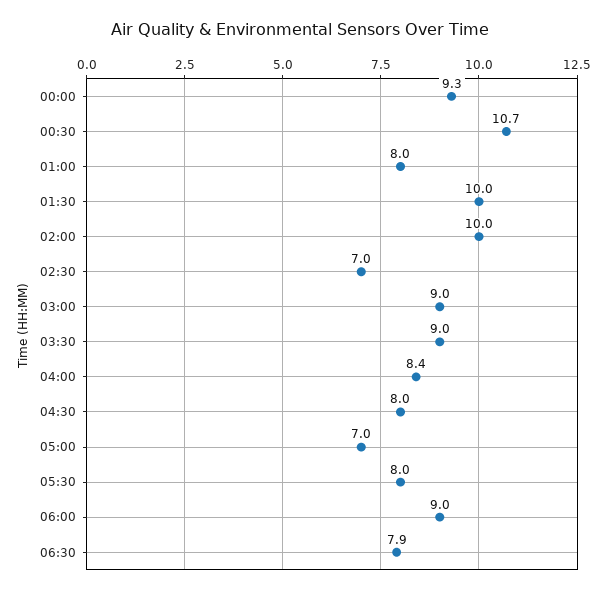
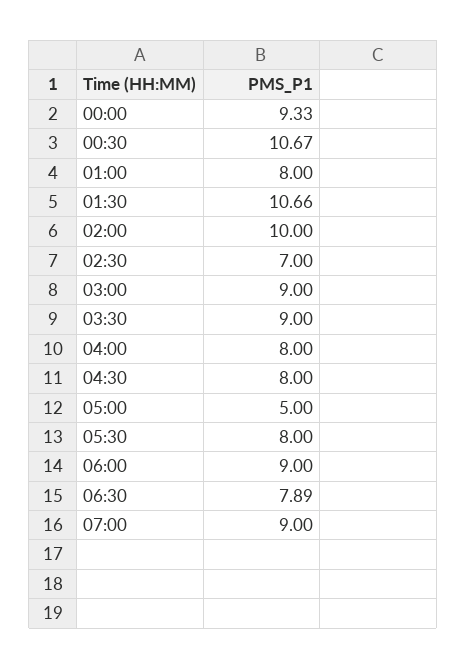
01:30: 10 -> 10.66
04:00: 8.4 -> 8
05:00: 7 -> 5
07:00: none -> 9

